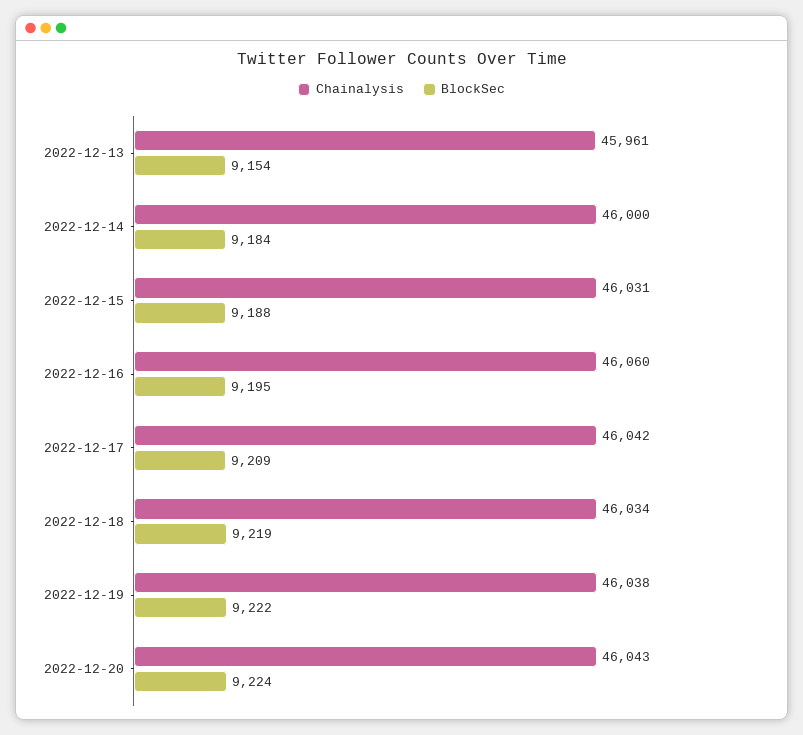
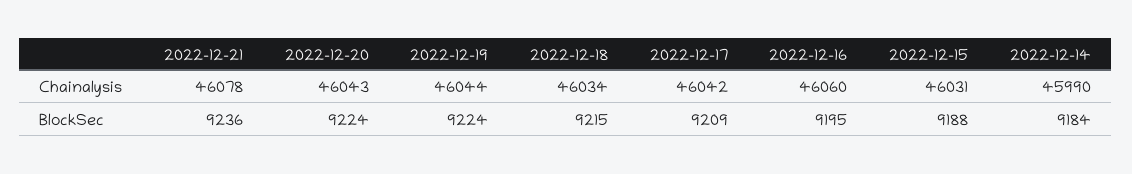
Chainalysis, 2022-12-13: 45961 -> none
BlockSec, 2022-12-13: 9154 -> none
Chainalysis, 2022-12-14: 46000 -> 45990
BlockSec, 2022-12-18: 9219 -> 9215
Chainalysis, 2022-12-19: 46038 -> 46044
BlockSec, 2022-12-19: 9222 -> 9224
Chainalysis, 2022-12-21: none -> 46078
BlockSec, 2022-12-21: none -> 9236

